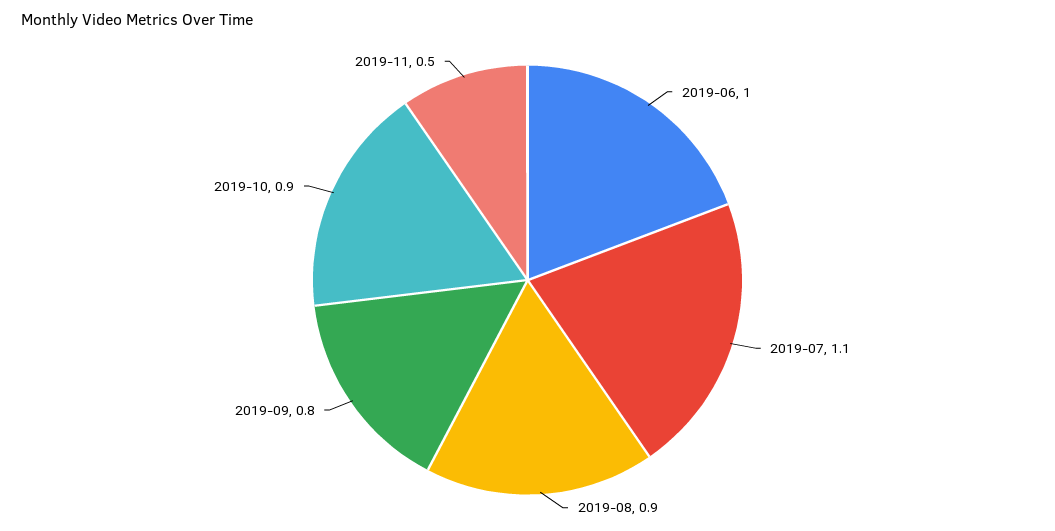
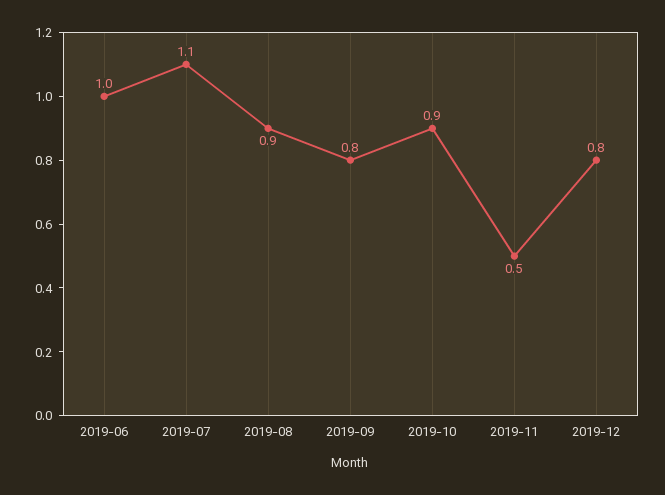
2019-12: none -> 0.8

